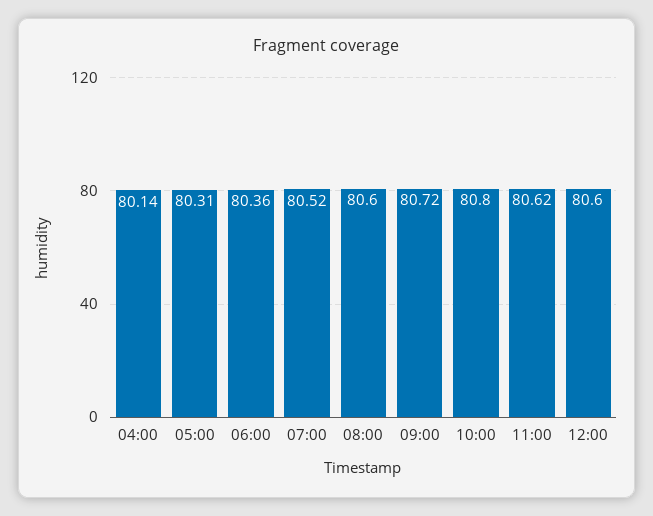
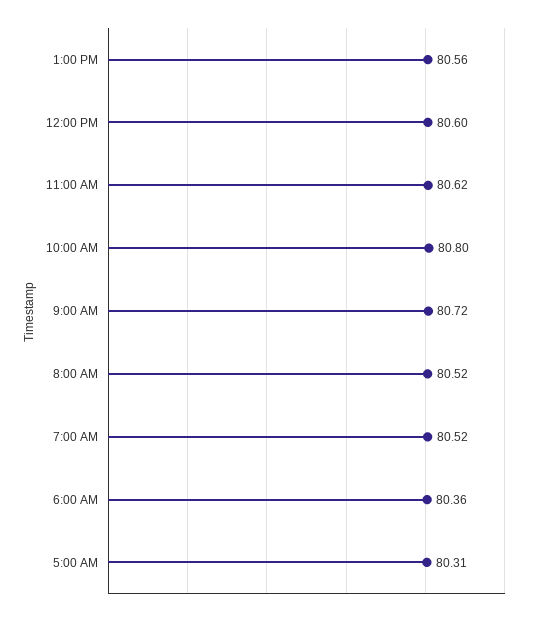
04:00: 80.14 -> none
08:00: 80.6 -> 80.52
1:00 PM: none -> 80.56

